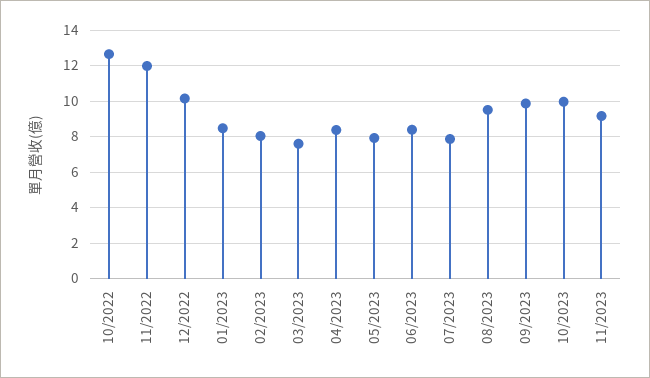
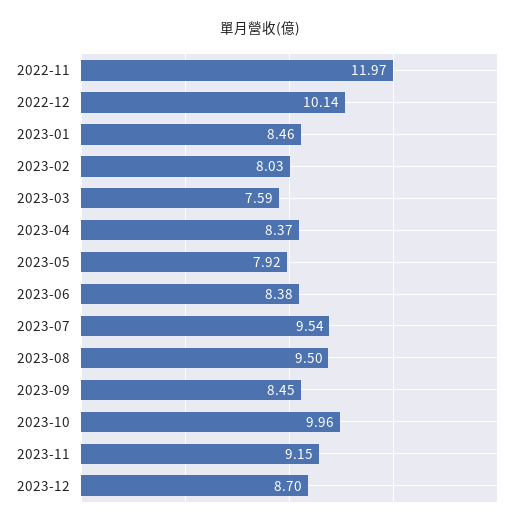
10/2022: 12.5 -> none
07/2023: 8 -> 9.54
09/2023: 10 -> 8.45
2023-12: none -> 8.7

